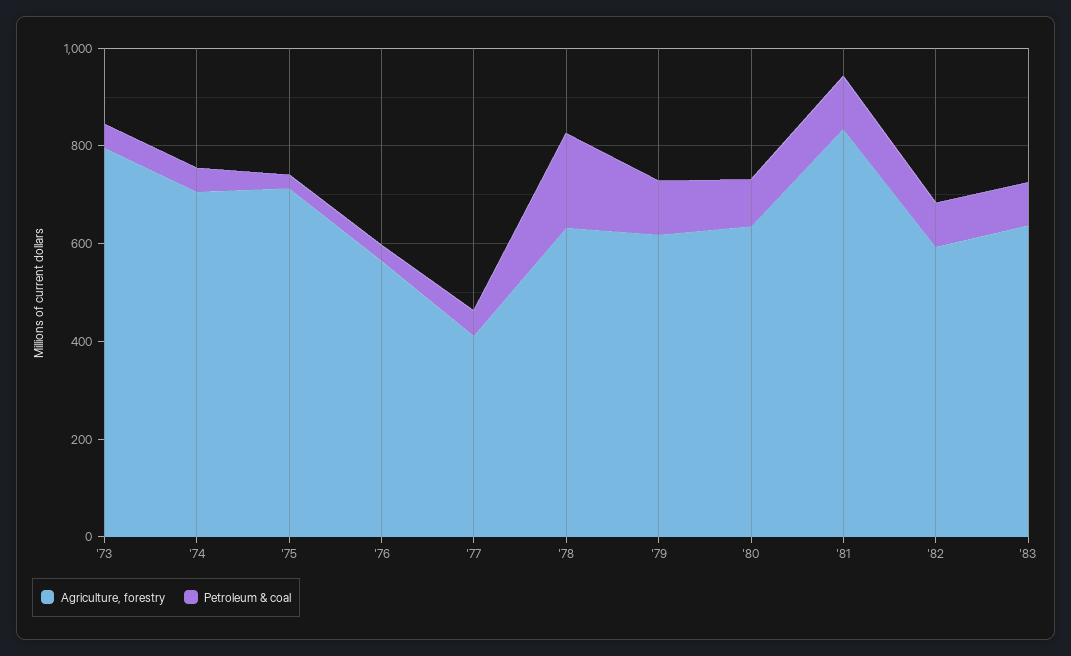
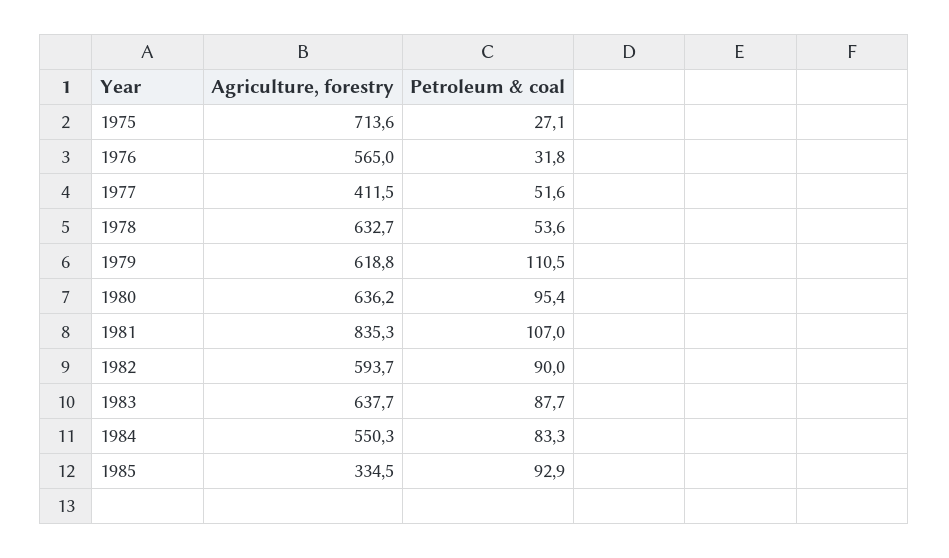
Agriculture, forestry, '73: 800 -> none
Petroleum & coal, '73: 50 -> none
Agriculture, forestry, '74: 700 -> none
Petroleum & coal, '74: 50 -> none
Petroleum & coal, '78: 200 -> 53.6
Agriculture, forestry, 1984: none -> 550.3
Petroleum & coal, 1984: none -> 83.3
Agriculture, forestry, 1985: none -> 334.5
Petroleum & coal, 1985: none -> 92.9

